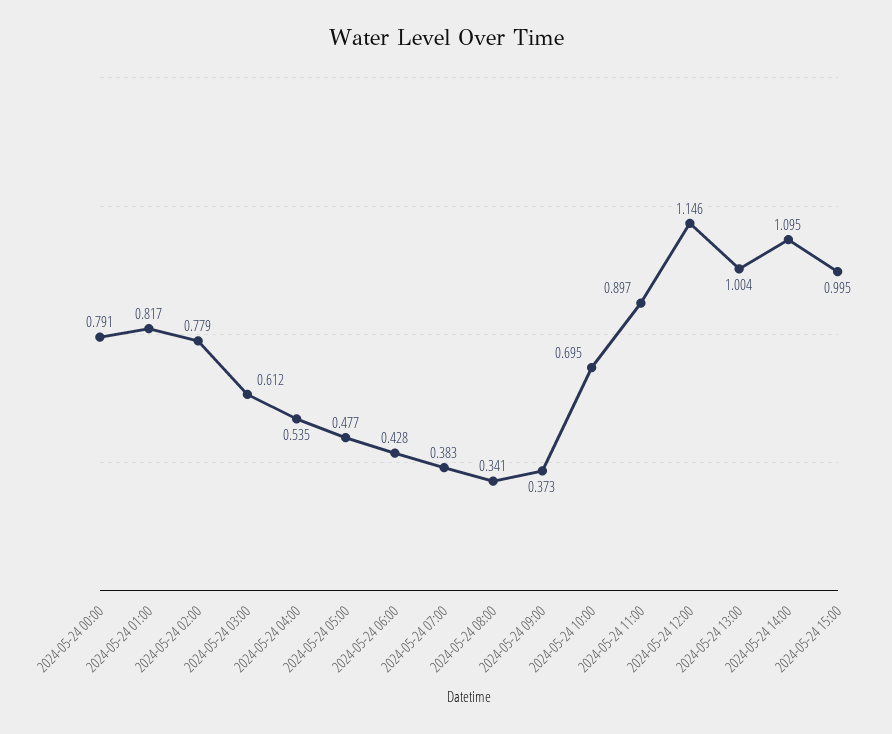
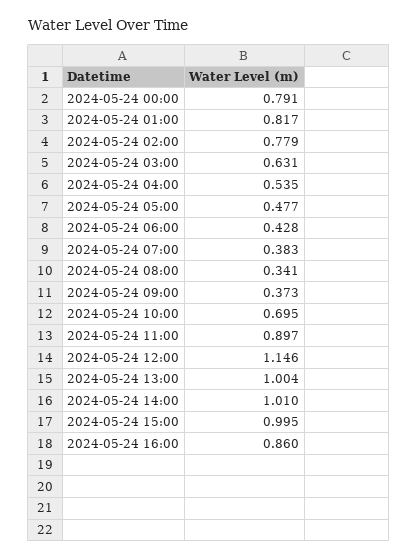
2024-05-24 03:00: 0.612 -> 0.631
2024-05-24 14:00: 1.095 -> 1.01
2024-05-24 16:00: none -> 0.86

